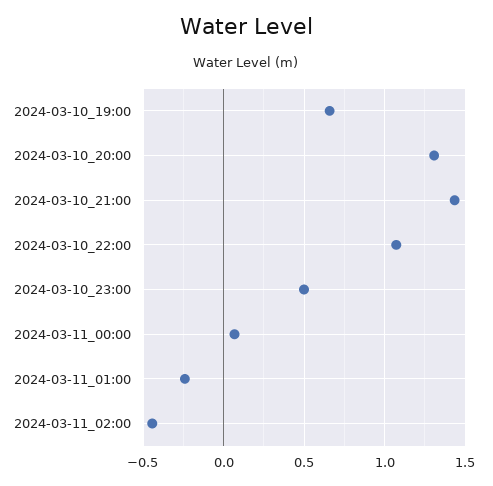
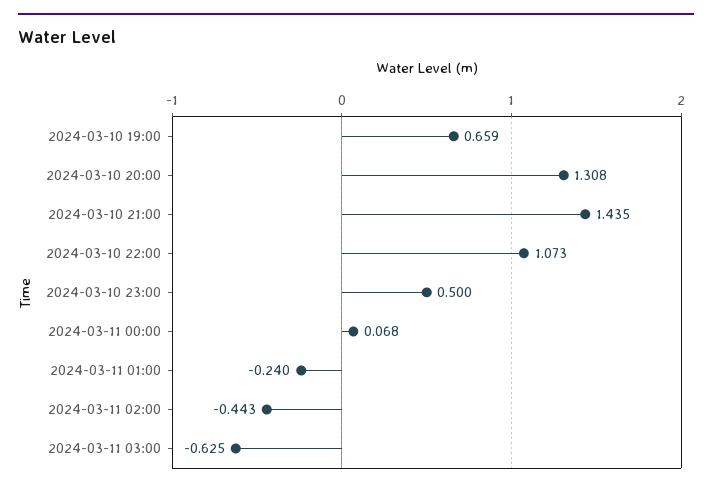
2024-03-11 03:00: none -> -0.625

